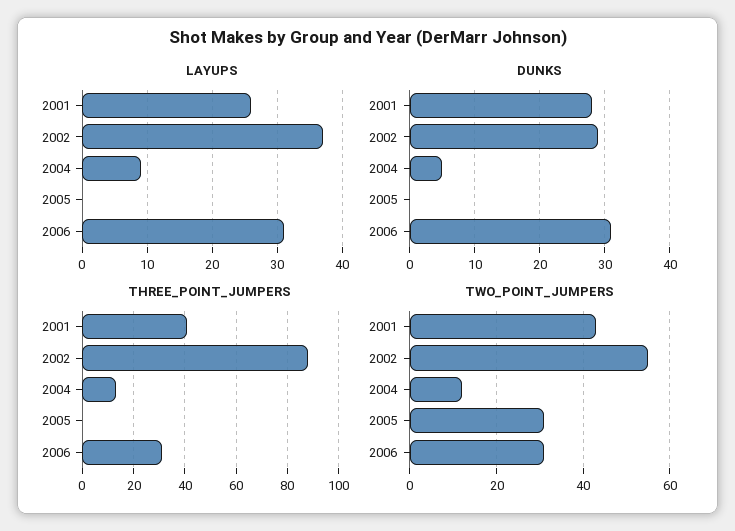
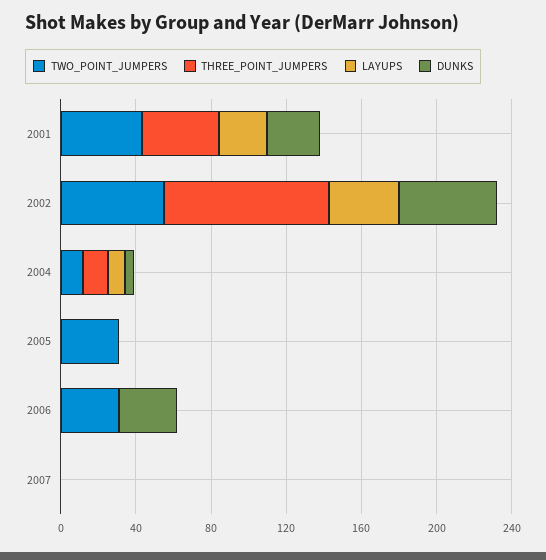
LAYUPS, 2006: 31 -> 0
DUNKS, 2002: 29 -> 50
THREE_POINT_JUMPERS, 2006: 30 -> 0
TWO_POINT_JUMPERS, 2007: none -> 0
THREE_POINT_JUMPERS, 2007: none -> 0
LAYUPS, 2007: none -> 0
DUNKS, 2007: none -> 0

